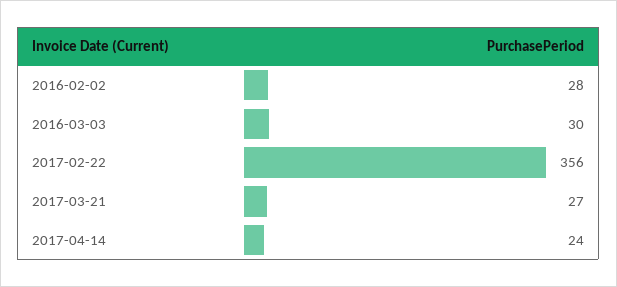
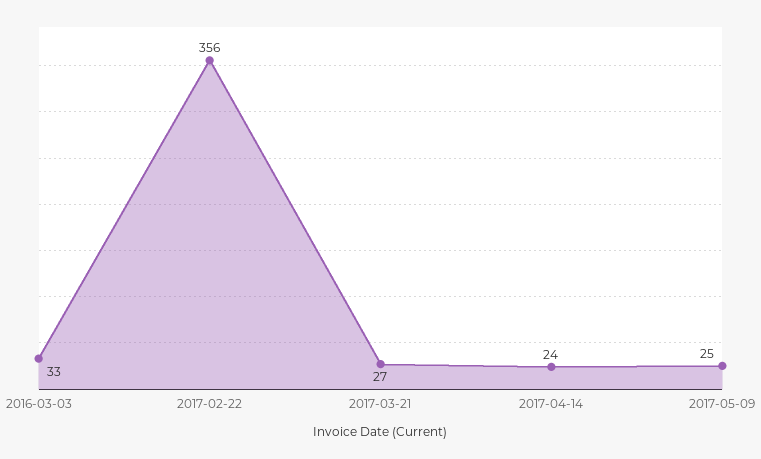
2016-02-02: 28 -> none
2016-03-03: 30 -> 33
2017-05-09: none -> 25

